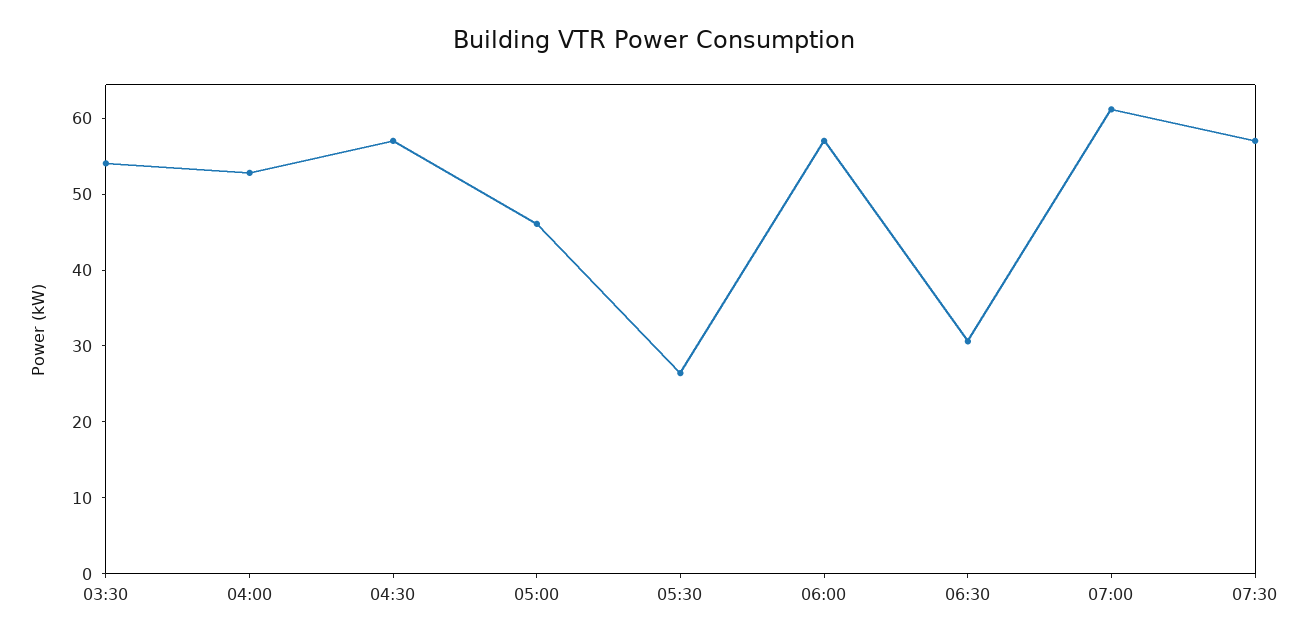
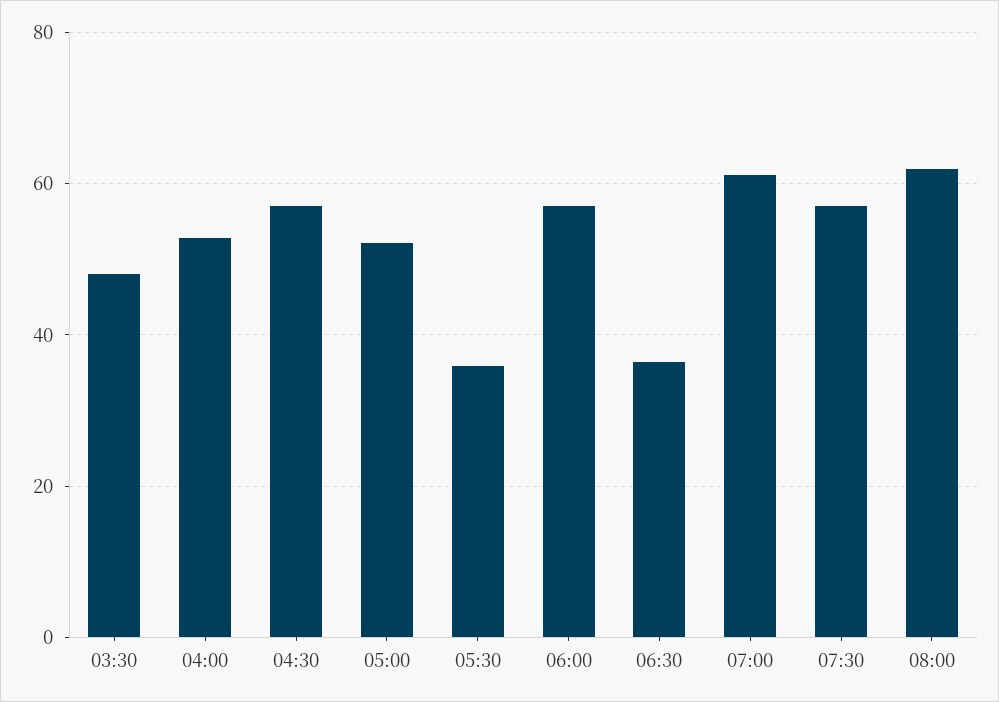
03:30: 54 -> 48
05:00: 46 -> 52
05:30: 26 -> 36
06:30: 30 -> 36
08:00: none -> 62

